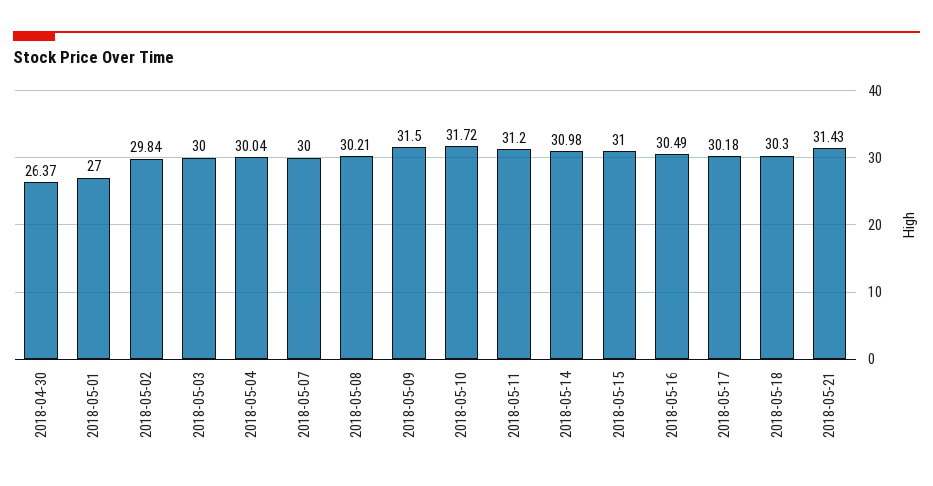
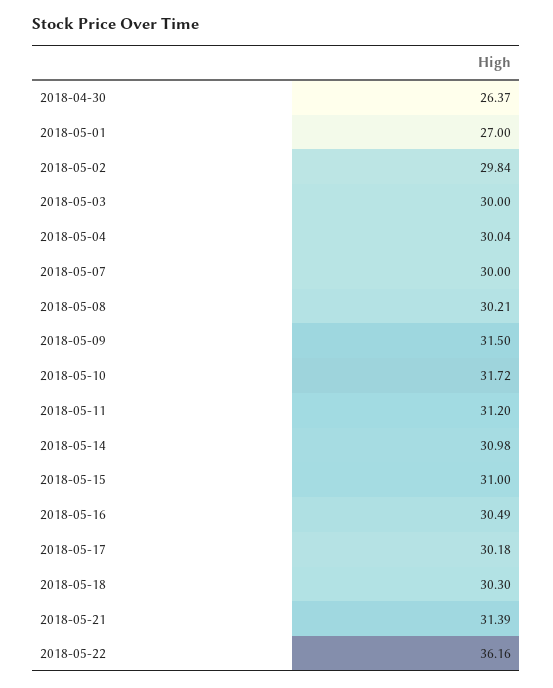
2018-05-21: 31.43 -> 31.39
2018-05-22: none -> 36.16

